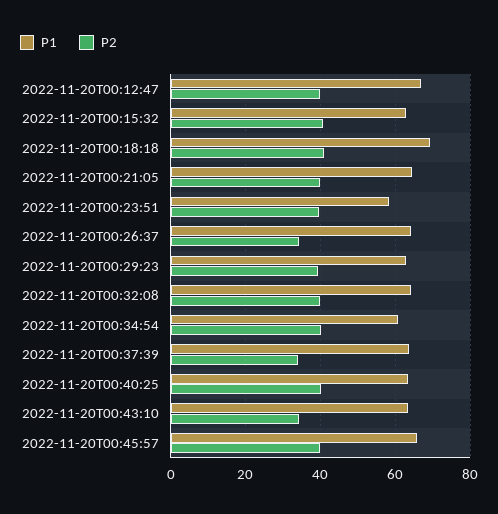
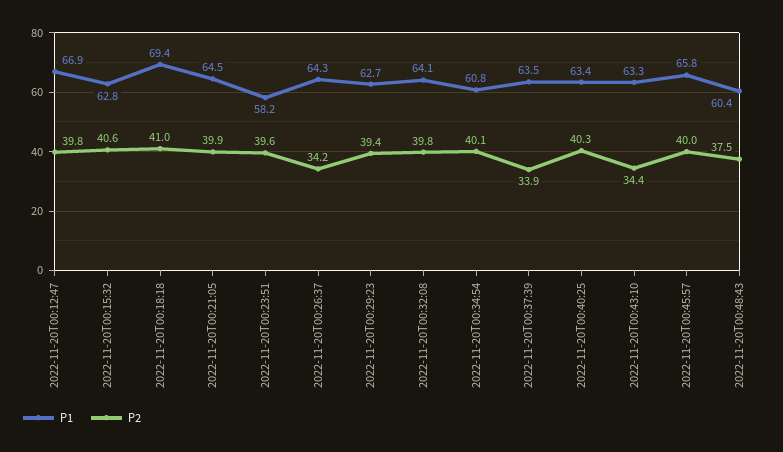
P1, 2022-11-20T00:48:43: none -> 60.4
P2, 2022-11-20T00:48:43: none -> 37.5

